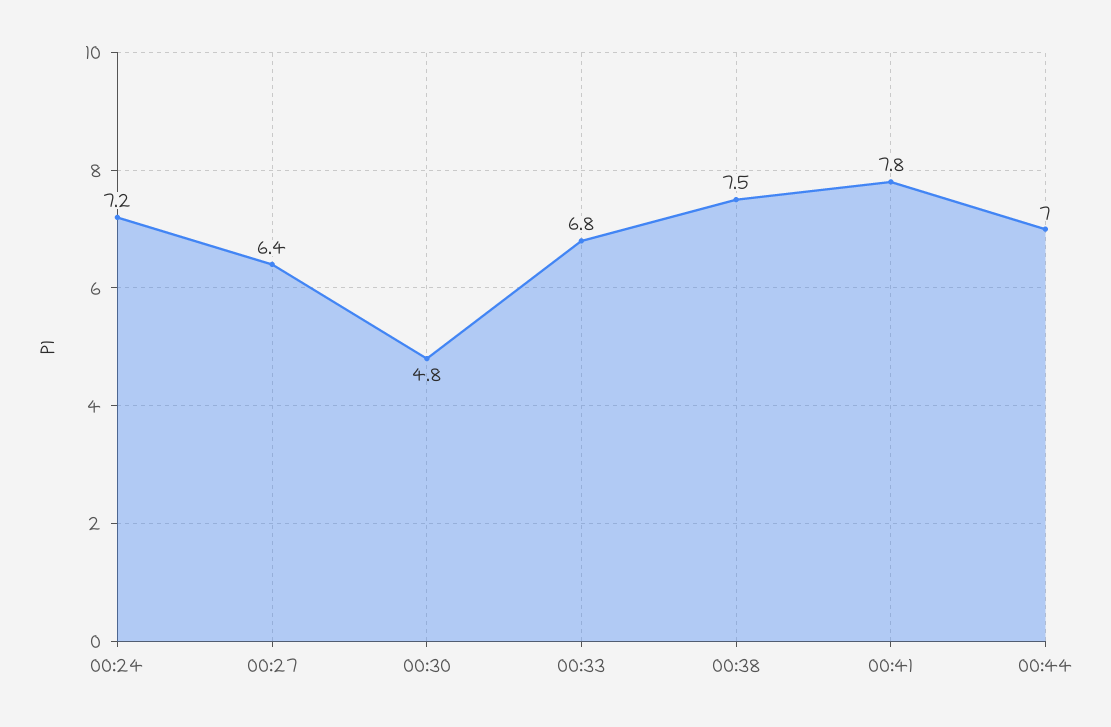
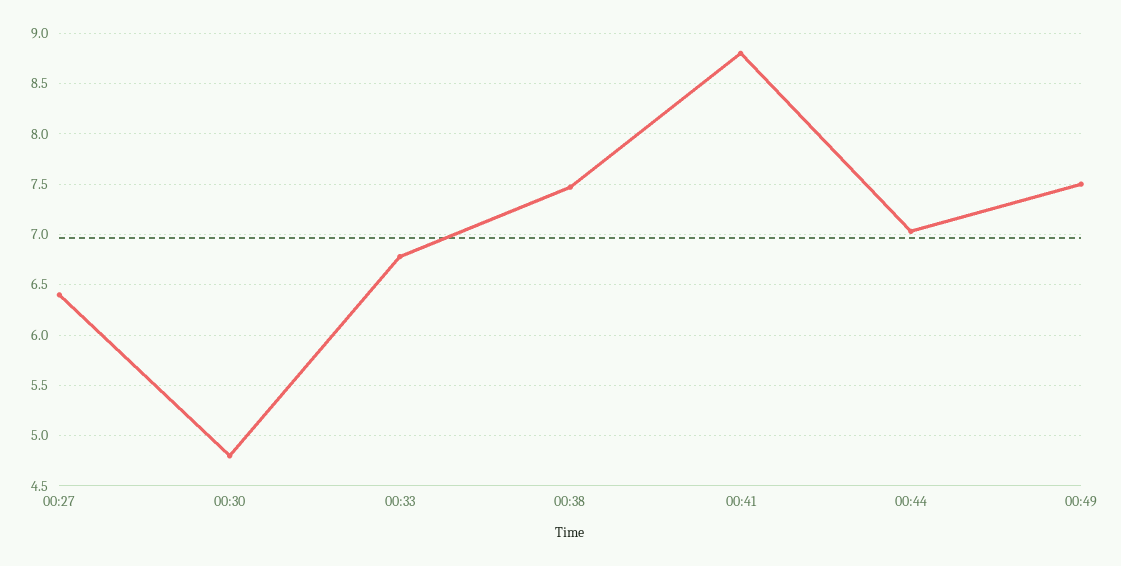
00:24: 7.2 -> none
00:41: 7.8 -> 8.8
00:49: none -> 7.5

